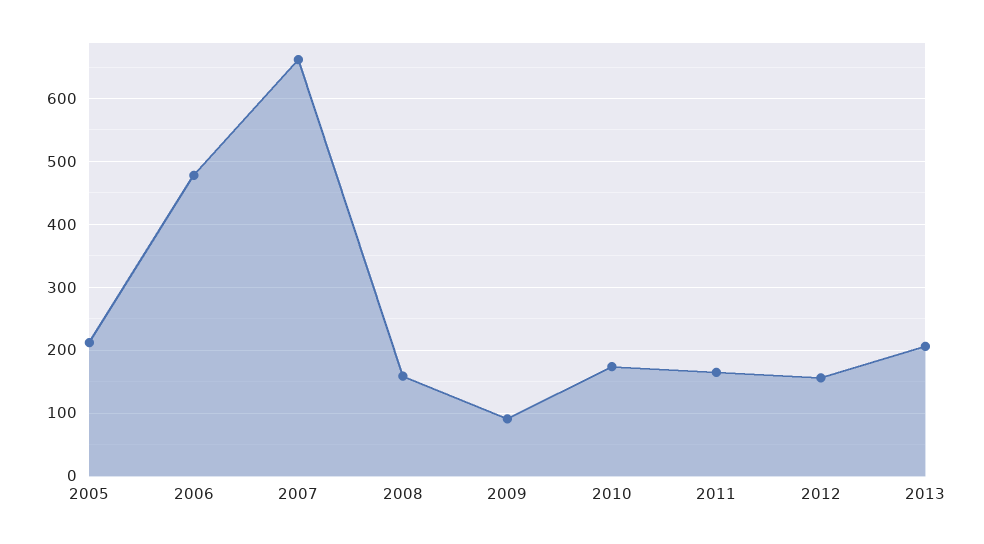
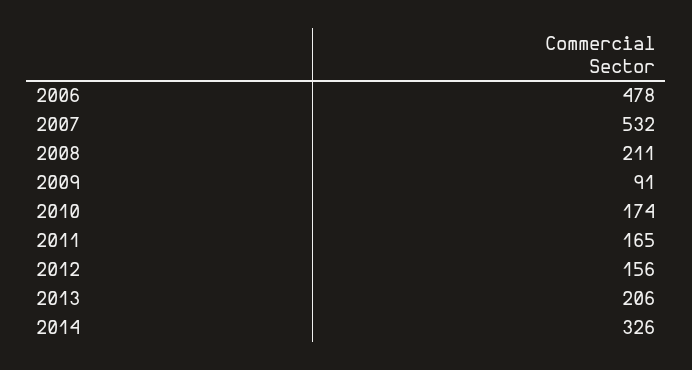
2005: 210 -> none
2007: 660 -> 532
2008: 160 -> 211
2014: none -> 326

